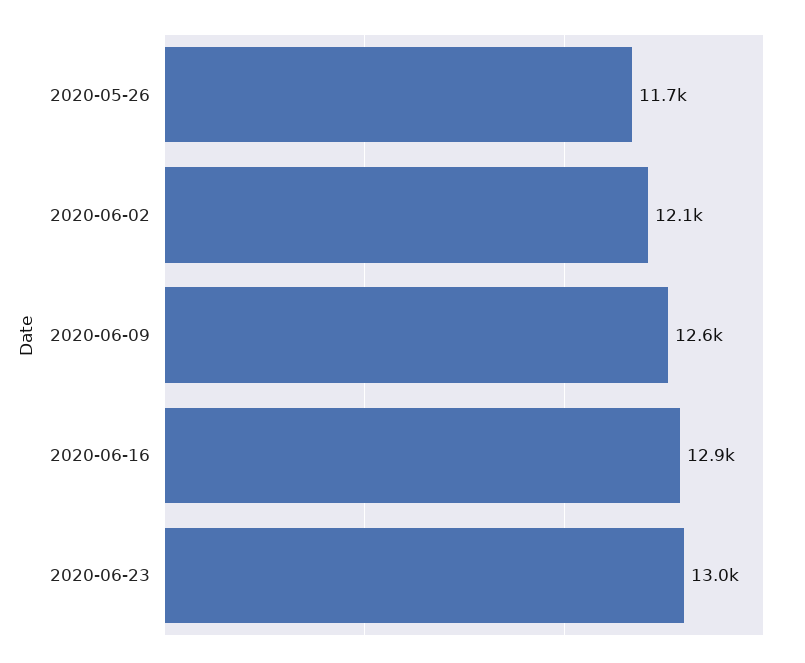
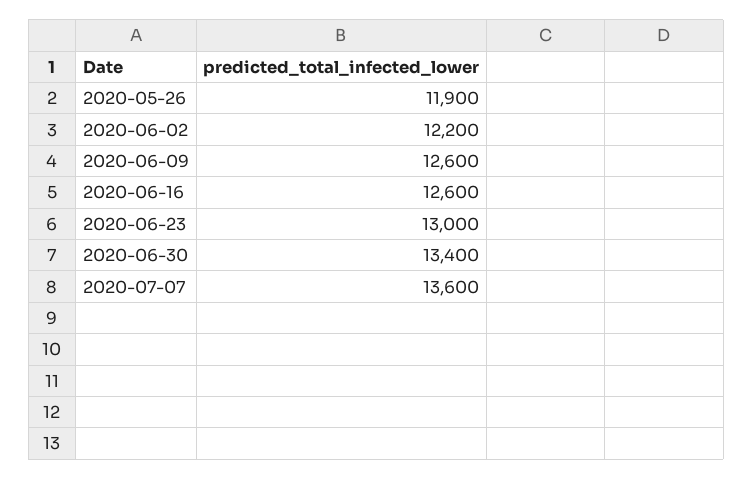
2020-05-26: 11700 -> 11900
2020-06-02: 12100 -> 12200
2020-06-16: 12900 -> 12600
2020-06-30: none -> 13400
2020-07-07: none -> 13600

